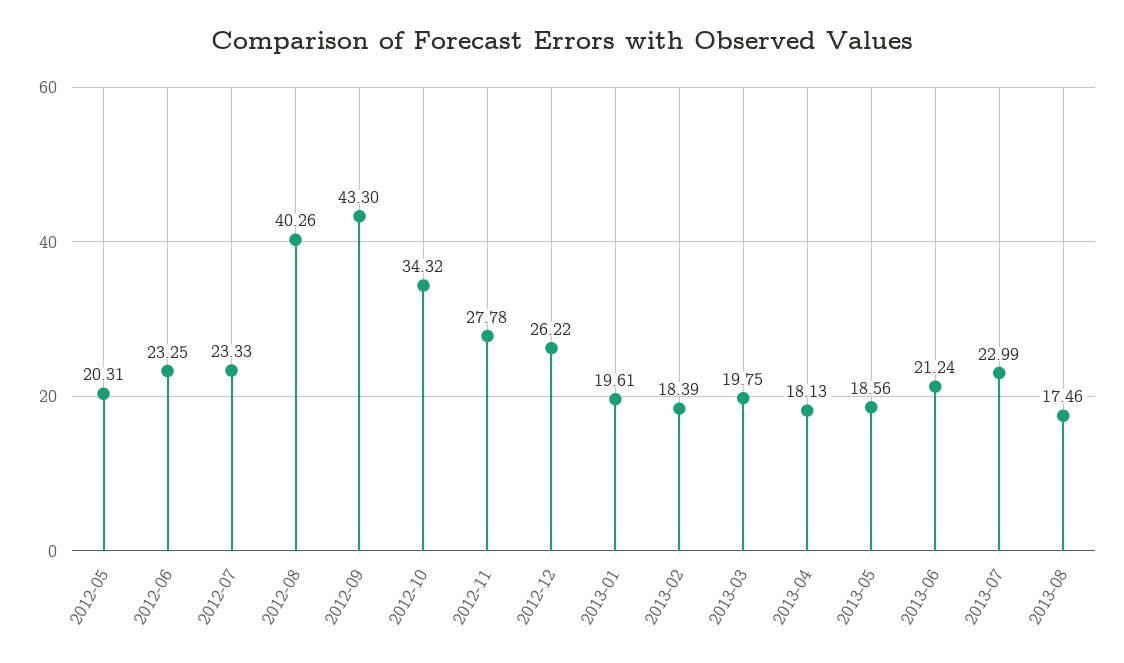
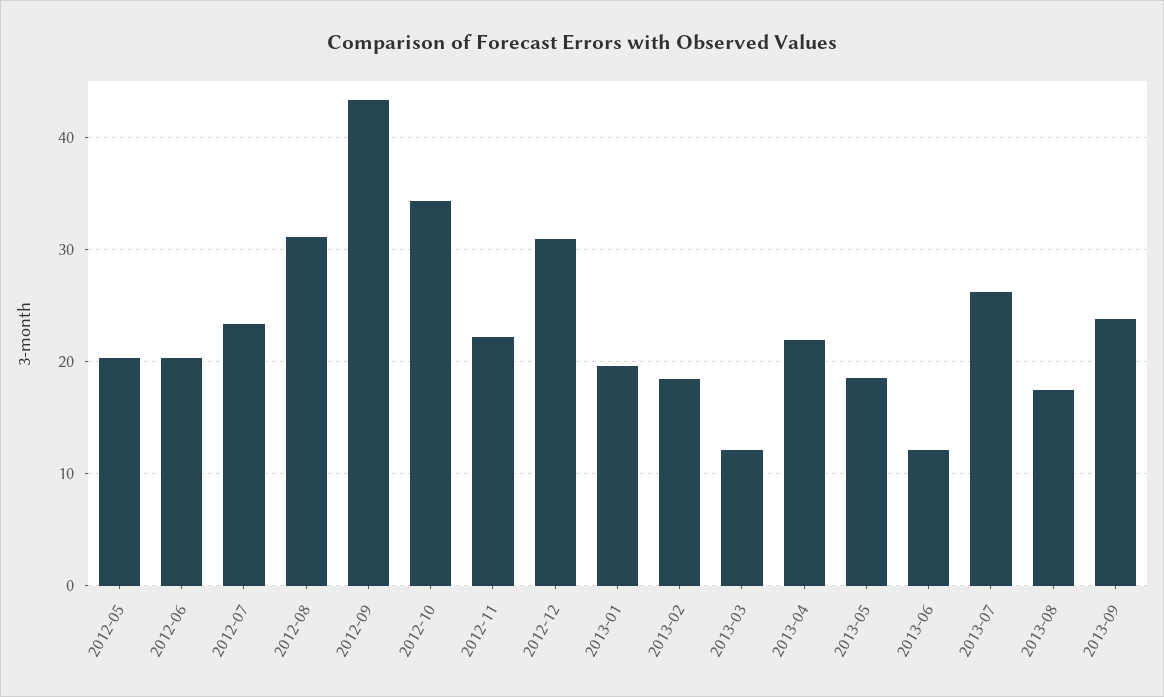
2012-06: 23.25 -> 20
2012-08: 40.26 -> 31
2012-11: 27.78 -> 22
2012-12: 26.22 -> 31
2013-03: 19.75 -> 12
2013-04: 18.13 -> 22
2013-06: 21.24 -> 12
2013-07: 22.99 -> 26
2013-09: none -> 24

